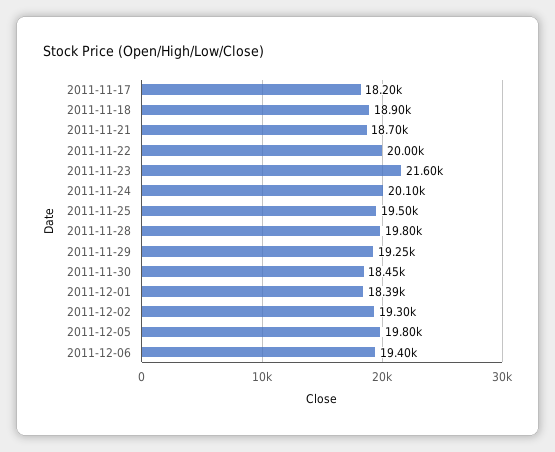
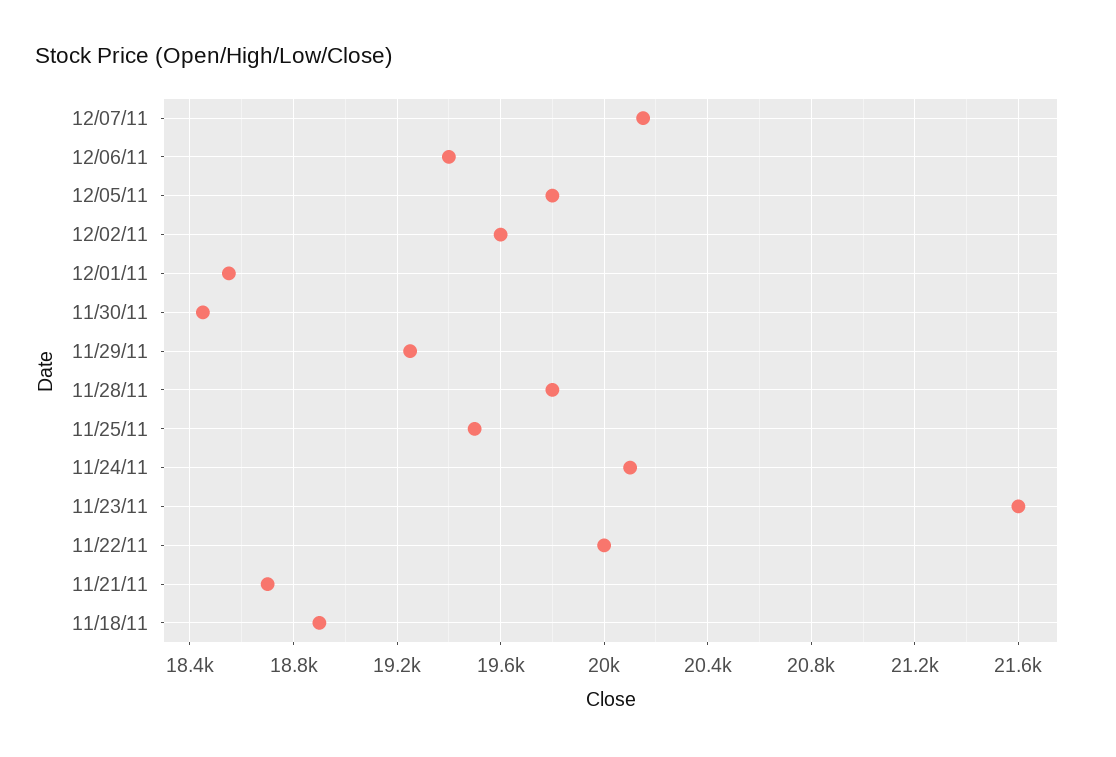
2011-11-17: 18200 -> none
2011-12-01: 18390 -> 18550
2011-12-02: 19300 -> 19600
12/07/11: none -> 20150

